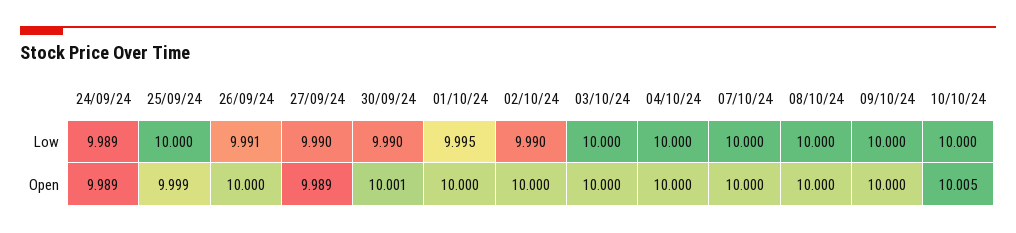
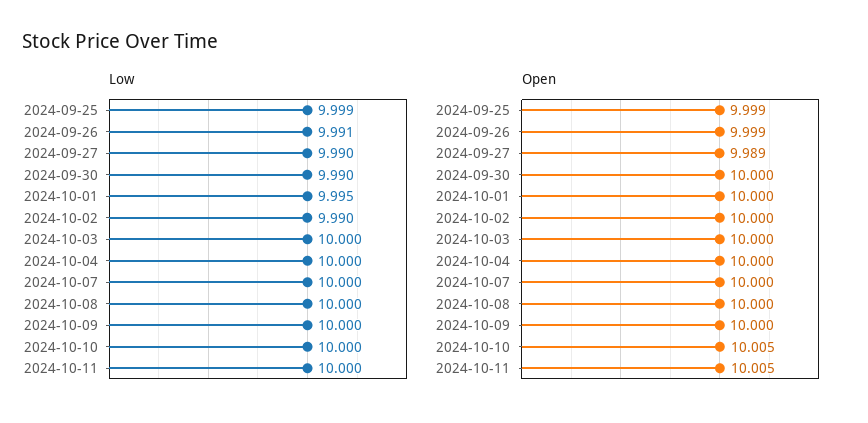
Low, 24/09/24: 9.989 -> none
Low, 25/09/24: 10 -> 9.999
Open, 24/09/24: 9.989 -> none
Open, 26/09/24: 10 -> 9.999
Open, 30/09/24: 10.001 -> 10
Low, 2024-10-11: none -> 10
Open, 2024-10-11: none -> 10.005

